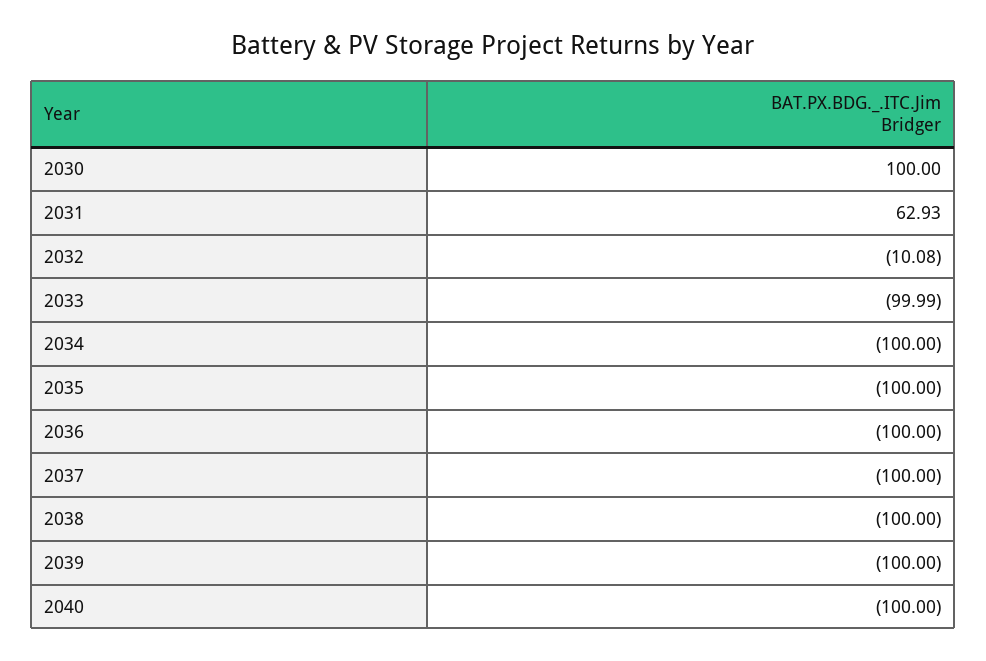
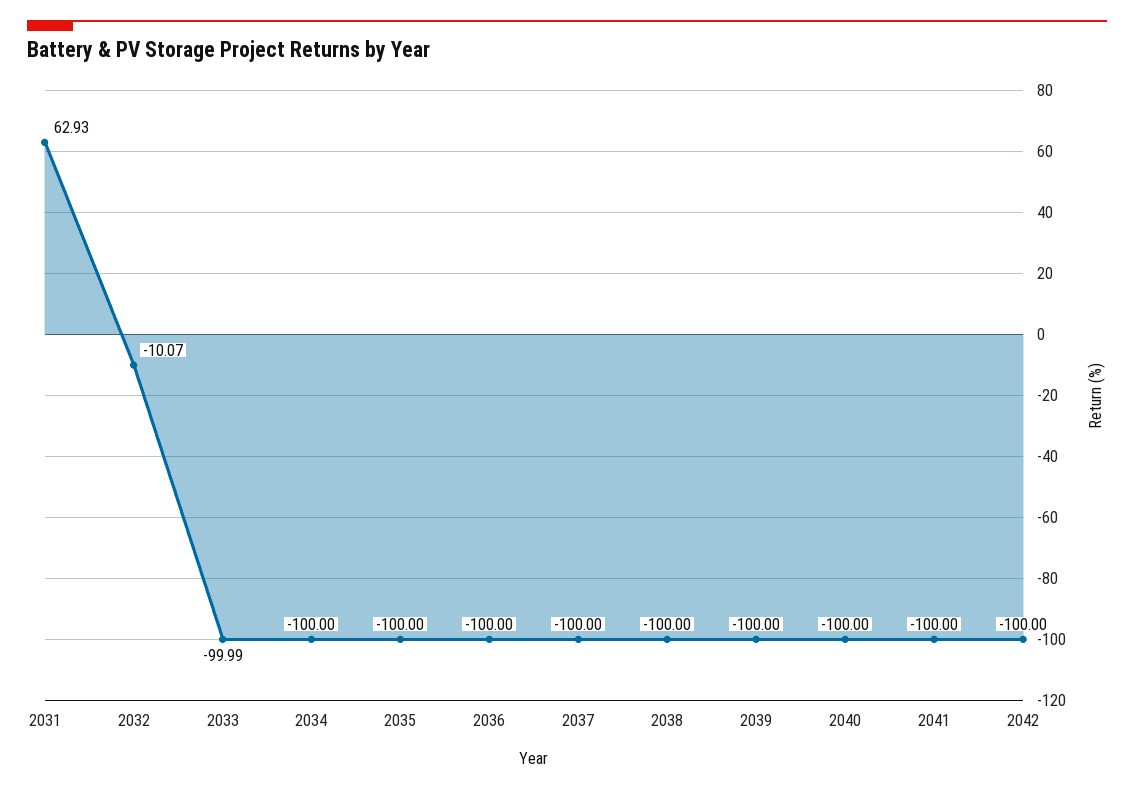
2030: 100 -> none
2032: -10.08 -> -10.07
2041: none -> -100
2042: none -> -100

